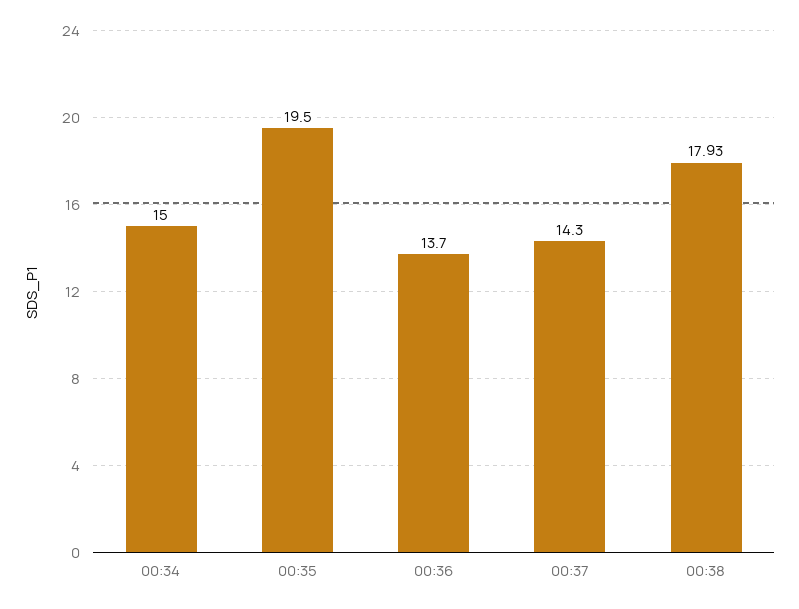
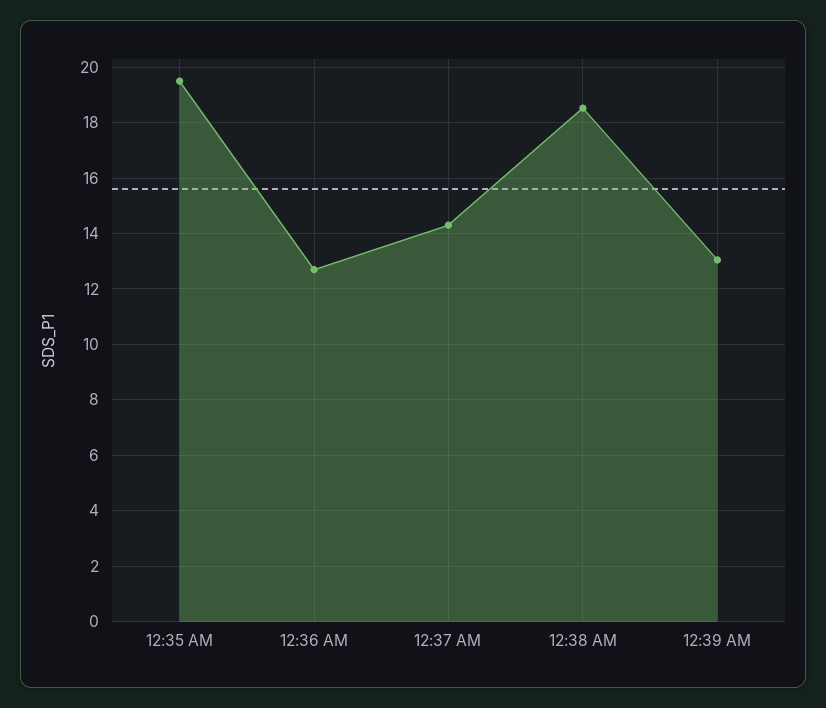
00:34: 15 -> none
00:36: 13.7 -> 12.75
00:38: 17.93 -> 18.5
12:39 AM: none -> 13

